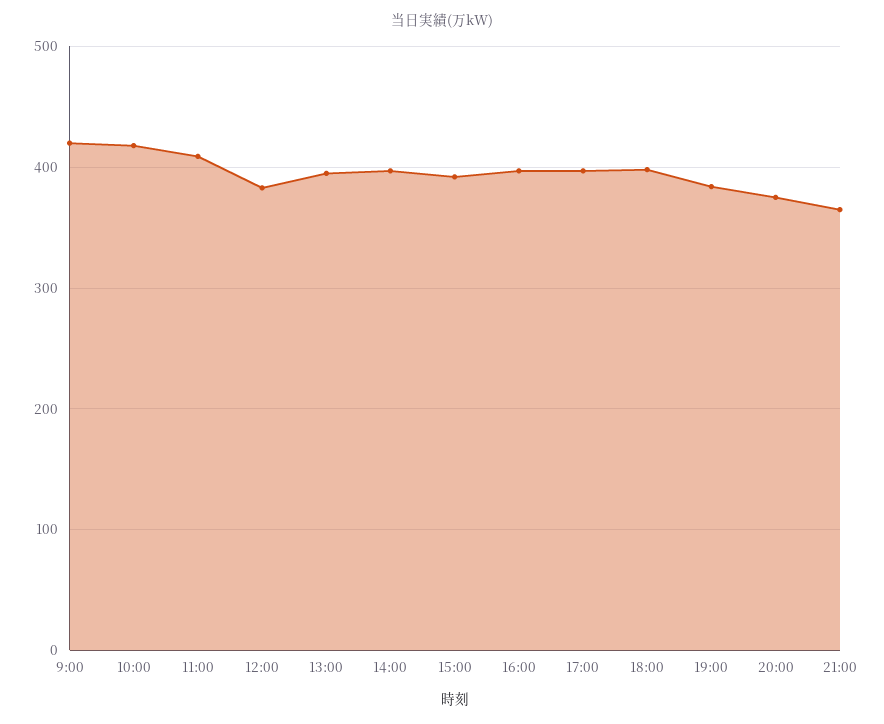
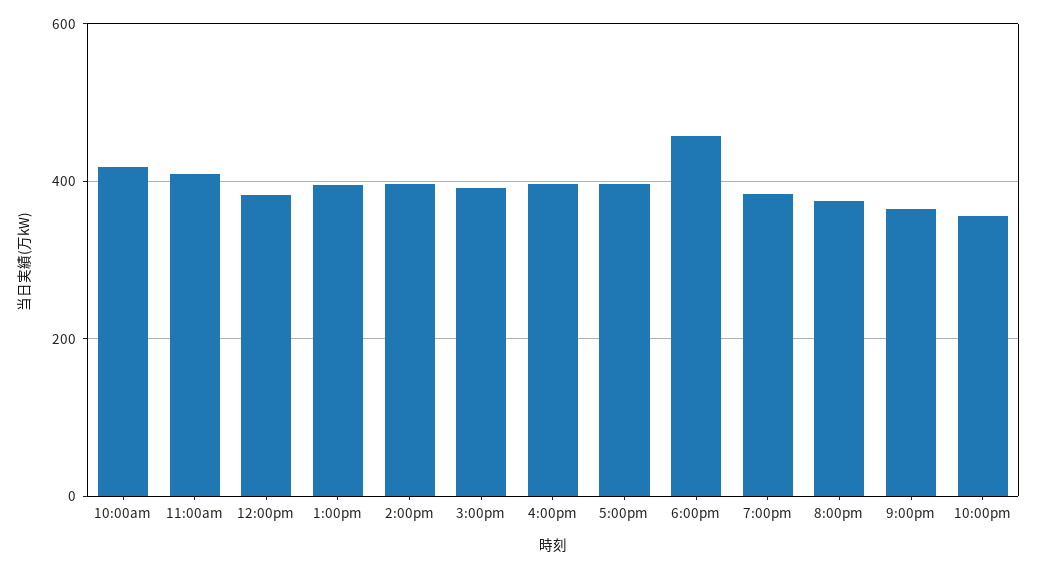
9:00: 420 -> none
18:00: 400 -> 460
10:00pm: none -> 360

